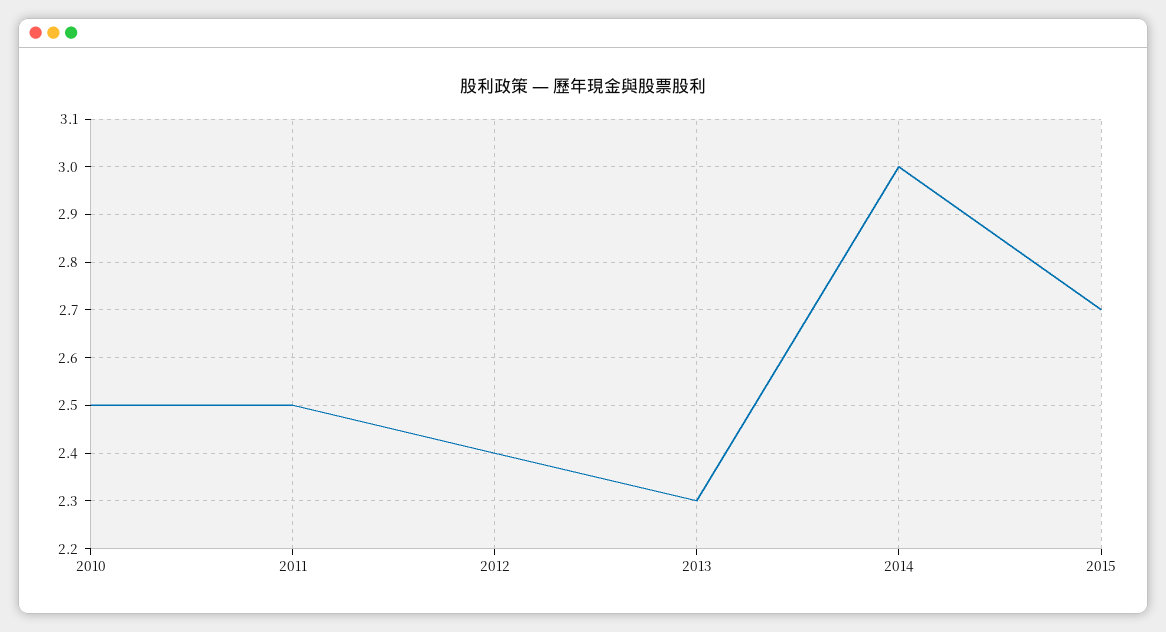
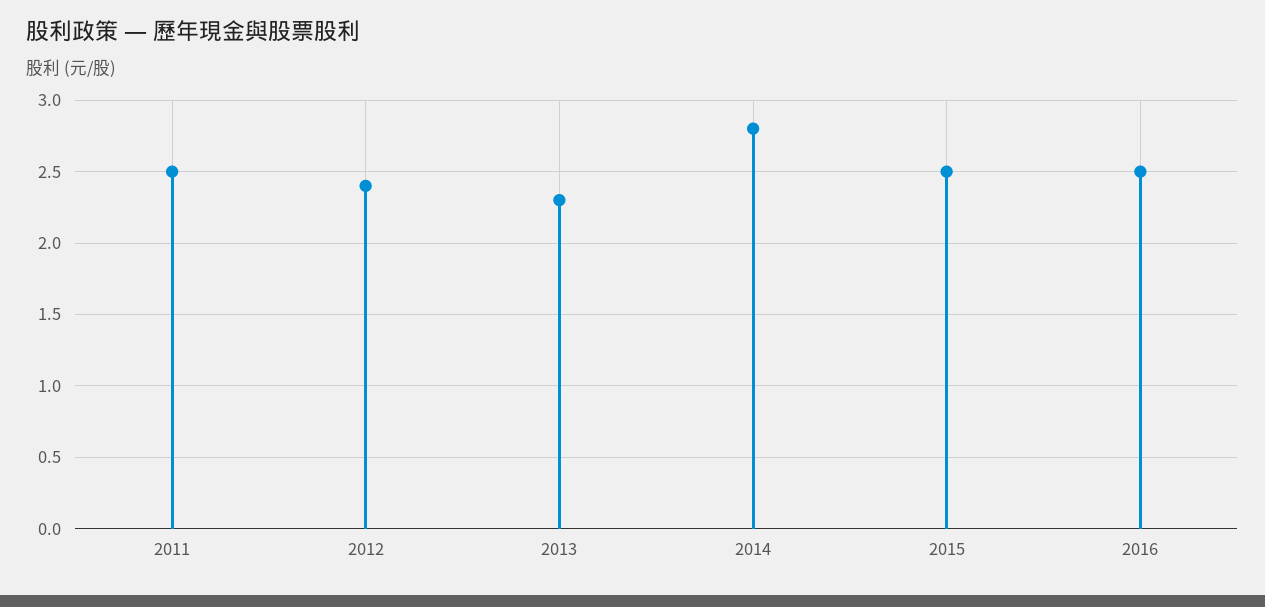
2010: 2.5 -> none
2014: 3 -> 2.8
2015: 2.7 -> 2.5
2016: none -> 2.5

